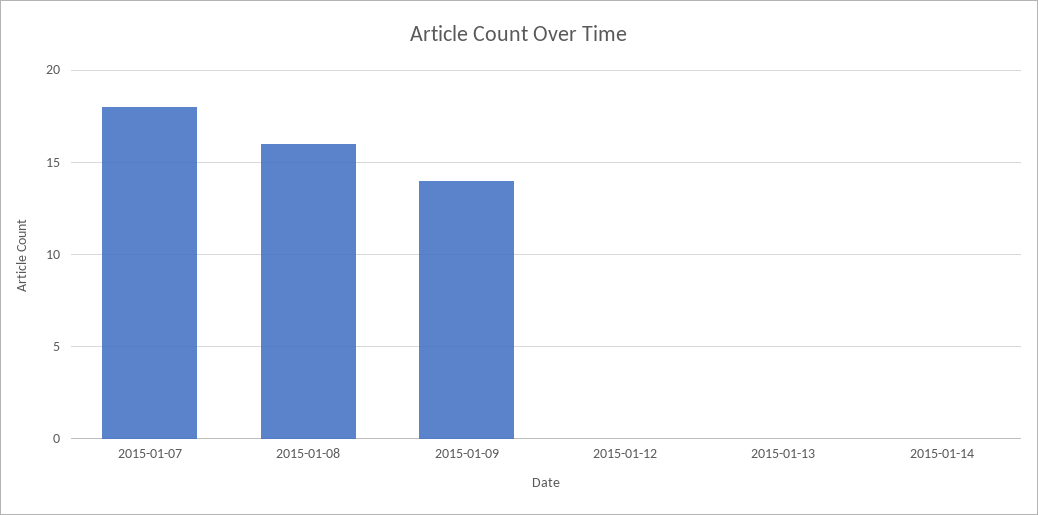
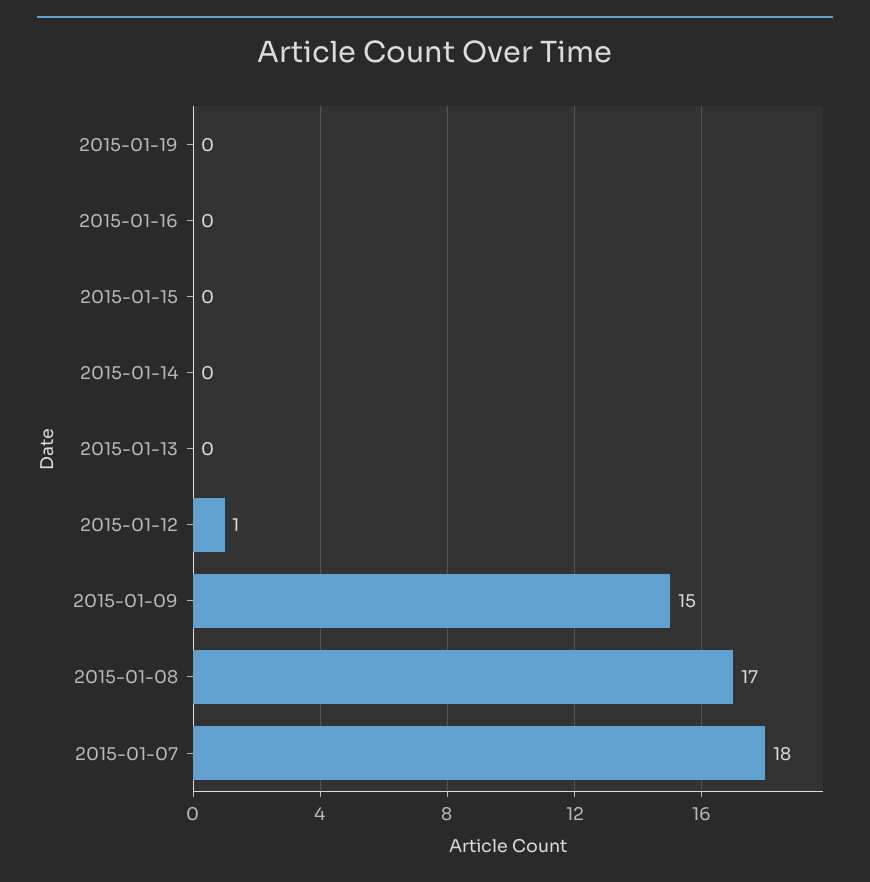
2015-01-08: 16 -> 17
2015-01-09: 14 -> 15
2015-01-12: 0 -> 1
2015-01-19: none -> 0
2015-01-16: none -> 0
2015-01-15: none -> 0

